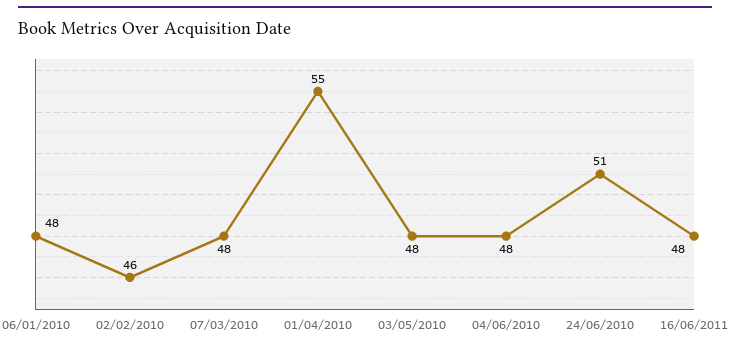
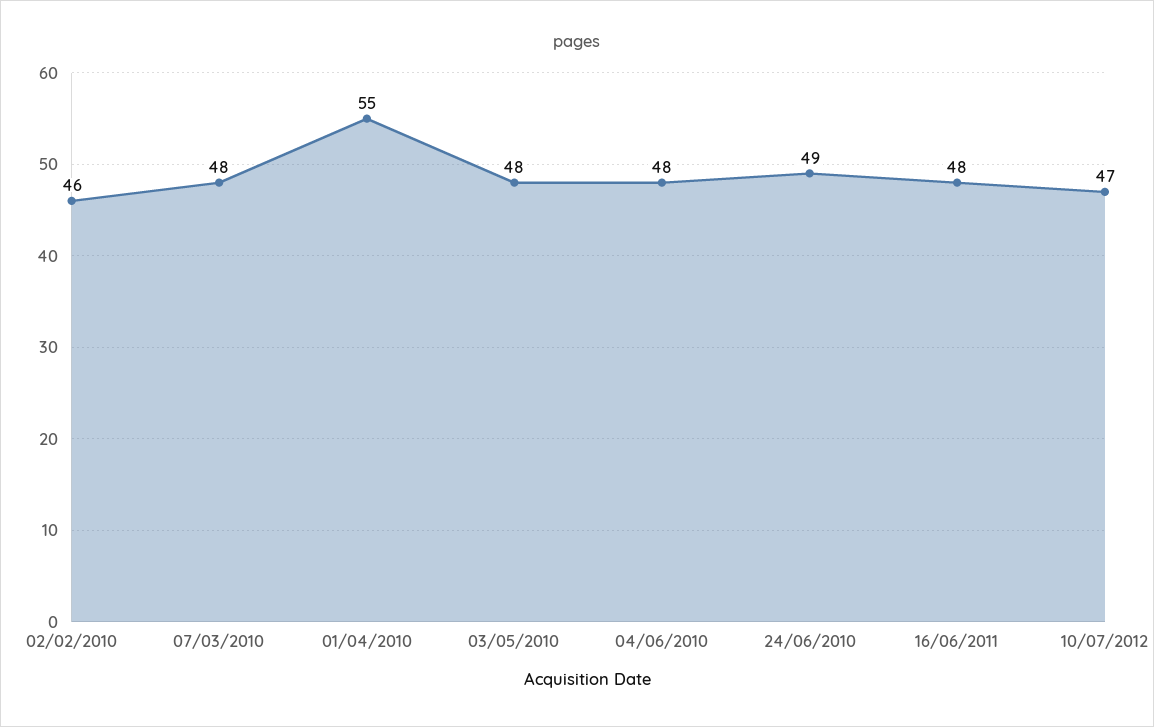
06/01/2010: 48 -> none
24/06/2010: 51 -> 49
10/07/2012: none -> 47

